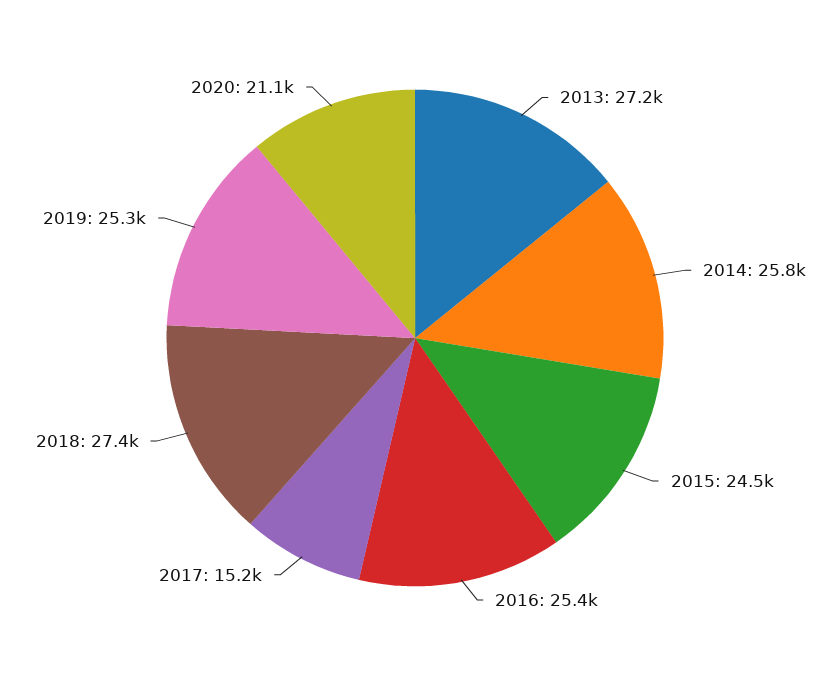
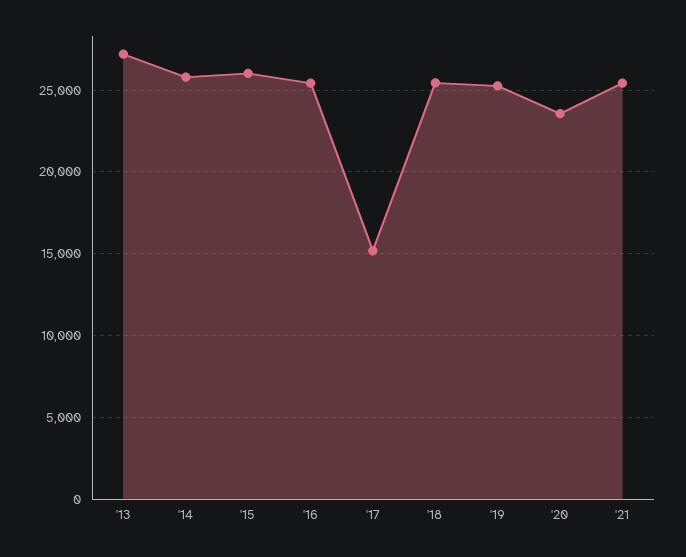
2015: 24500 -> 26000
2018: 27400 -> 25500
2020: 21100 -> 23500
'21: none -> 25500

